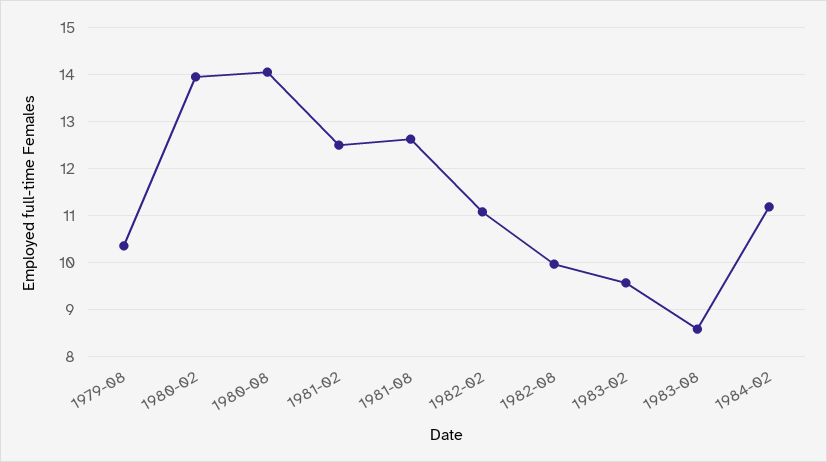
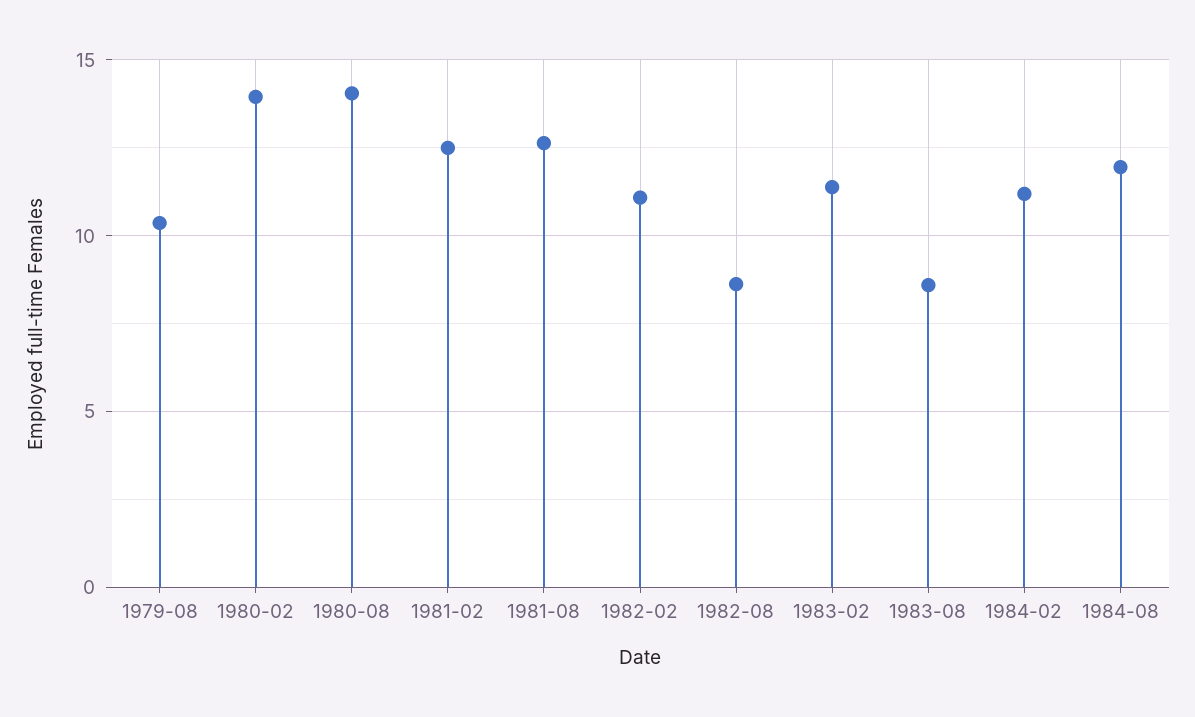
1982-08: 10 -> 8.5
1983-02: 9.6 -> 11.5
1984-08: none -> 12

